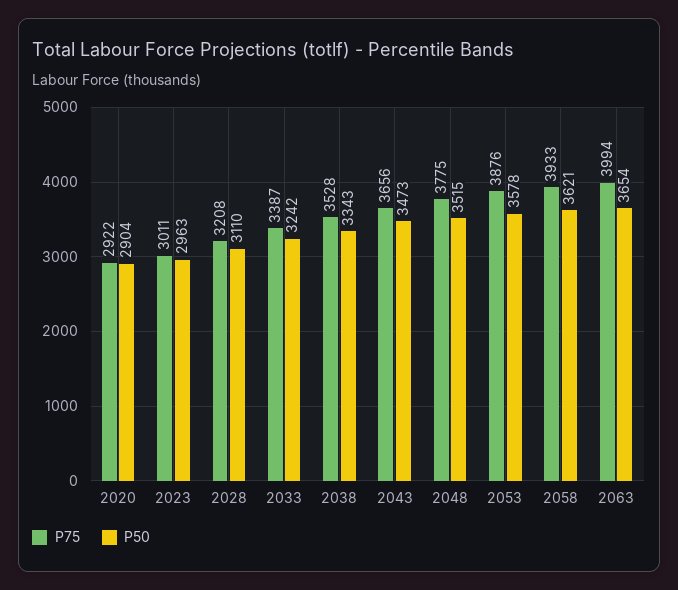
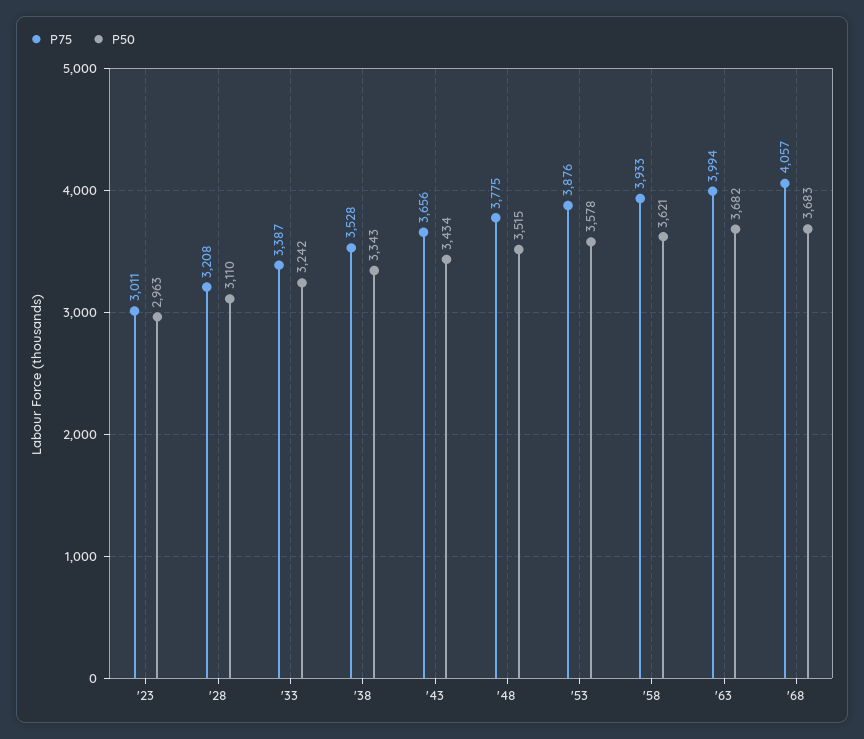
P75, 2020: 2922 -> none
P50, 2020: 2904 -> none
P50, 2043: 3473 -> 3434
P50, 2063: 3654 -> 3682
P75, '68: none -> 4057
P50, '68: none -> 3683

